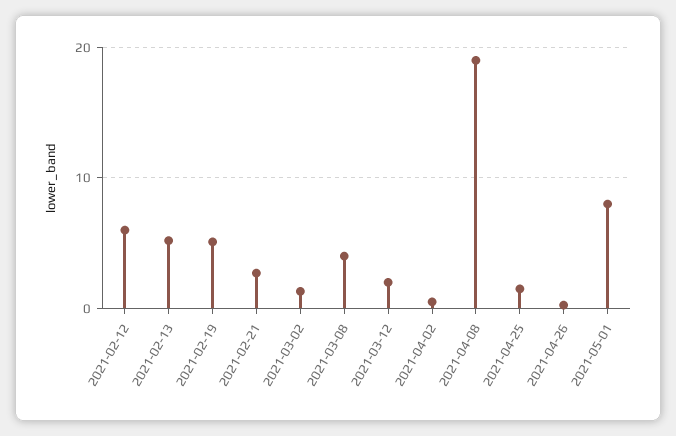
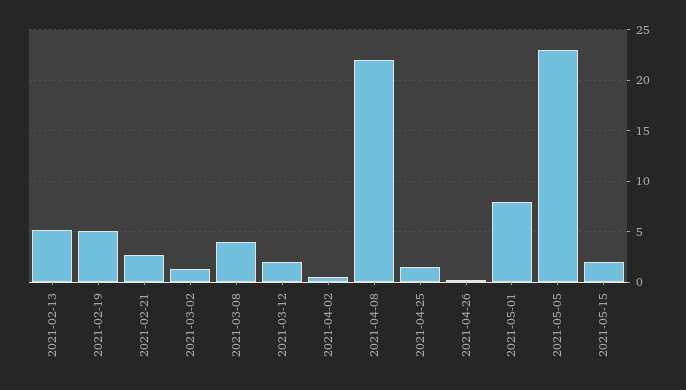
2021-02-12: 6 -> none
2021-04-08: 19 -> 22
2021-05-05: none -> 23
2021-05-15: none -> 2

